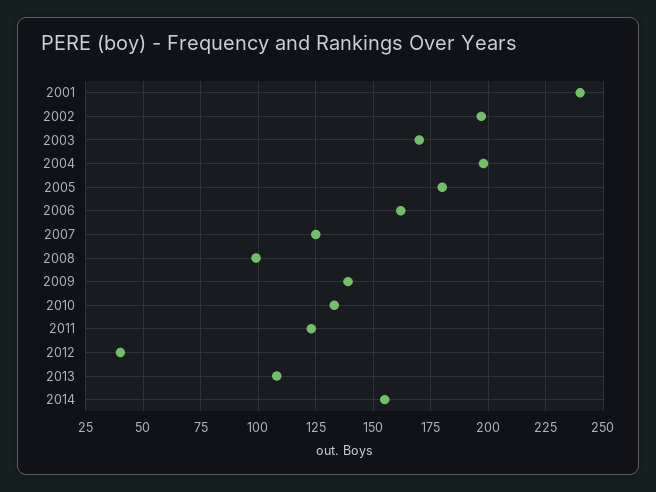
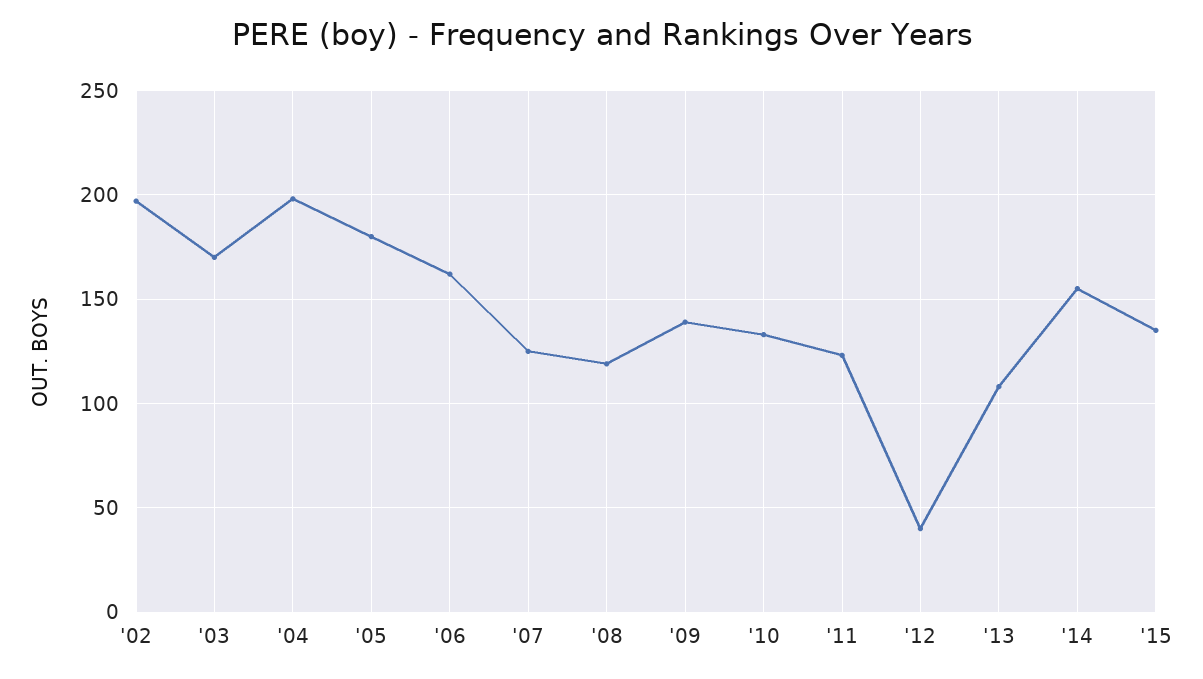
2001: 240 -> none
2008: 100 -> 120
'15: none -> 135

